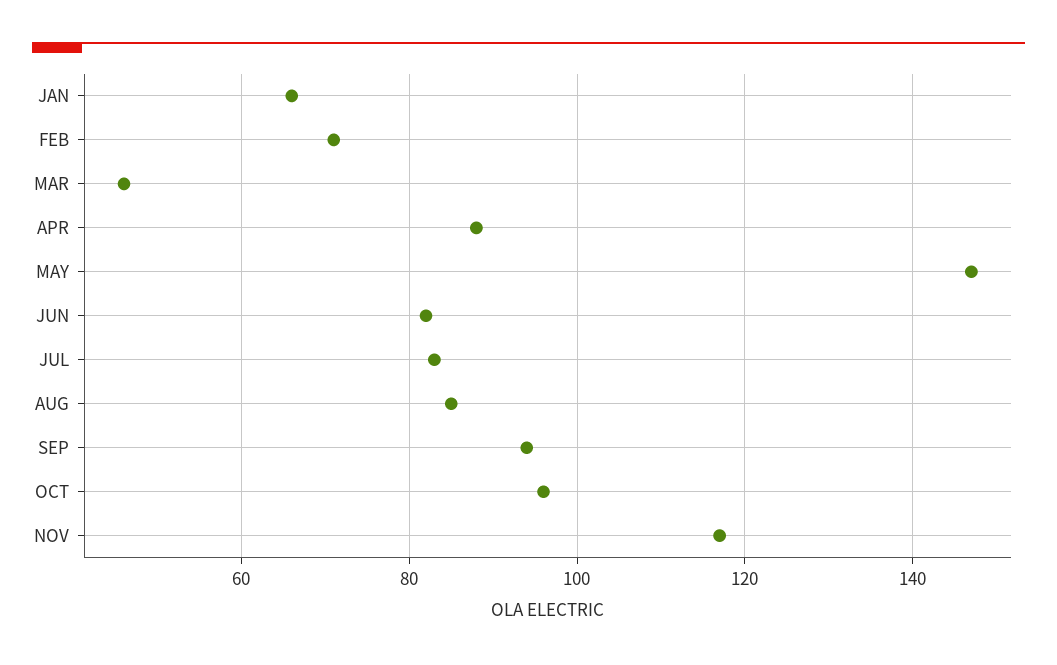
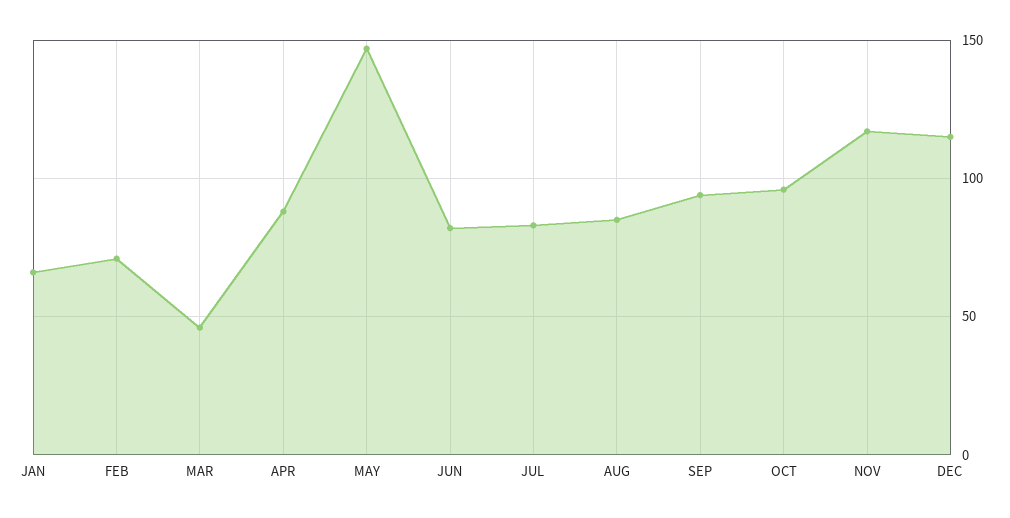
DEC: none -> 115

